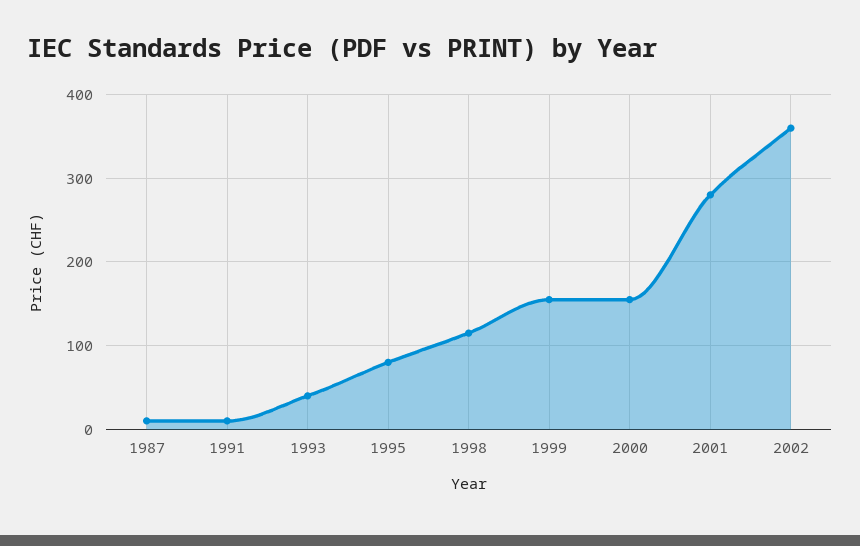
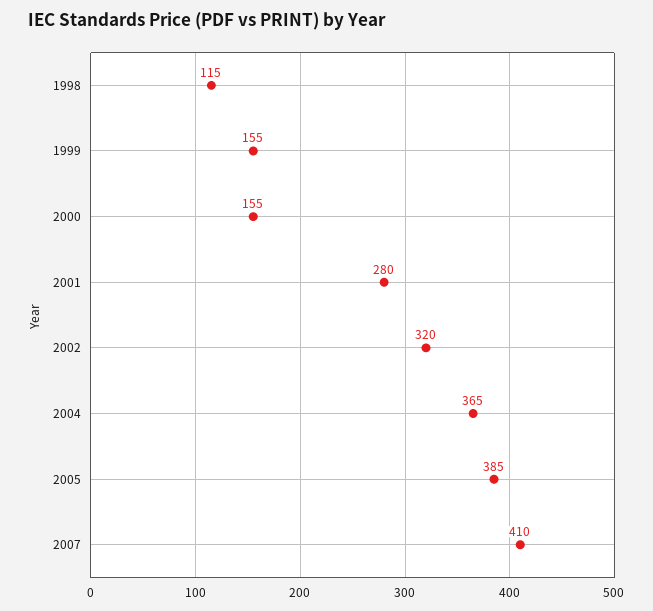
1987: 10 -> none
1991: 10 -> none
1993: 40 -> none
1995: 80 -> none
2002: 360 -> 320
2004: none -> 365
2005: none -> 385
2007: none -> 410

